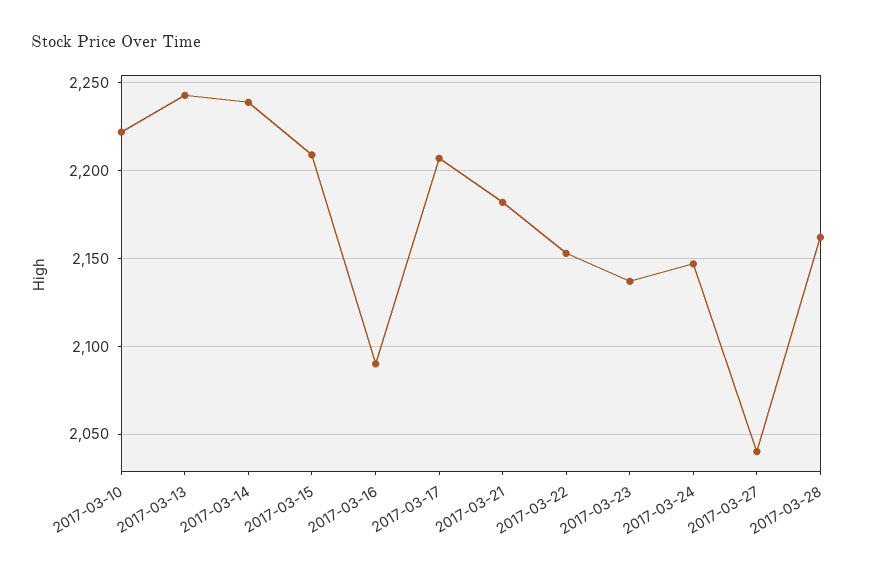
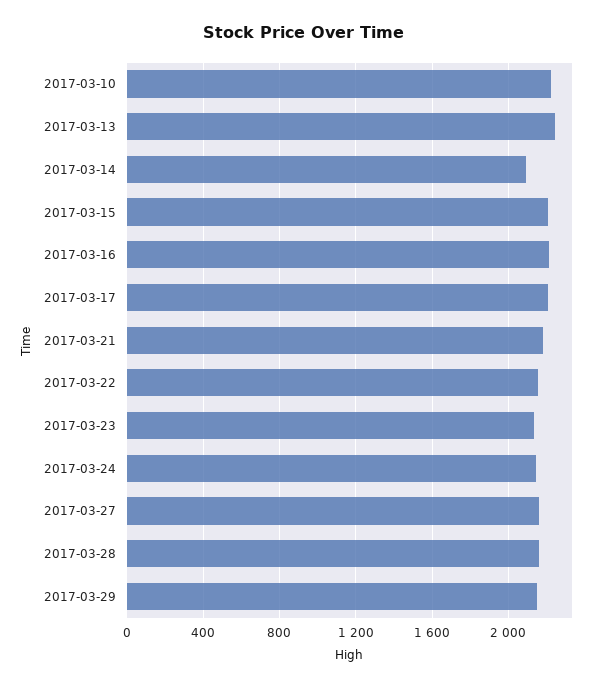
2017-03-14: 2240 -> 2100
2017-03-16: 2090 -> 2200
2017-03-27: 2040 -> 2150
2017-03-29: none -> 2150

